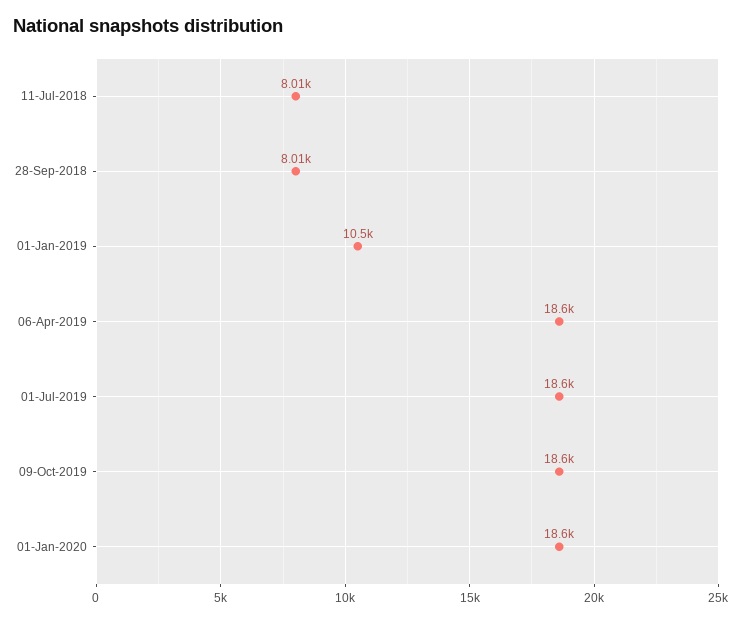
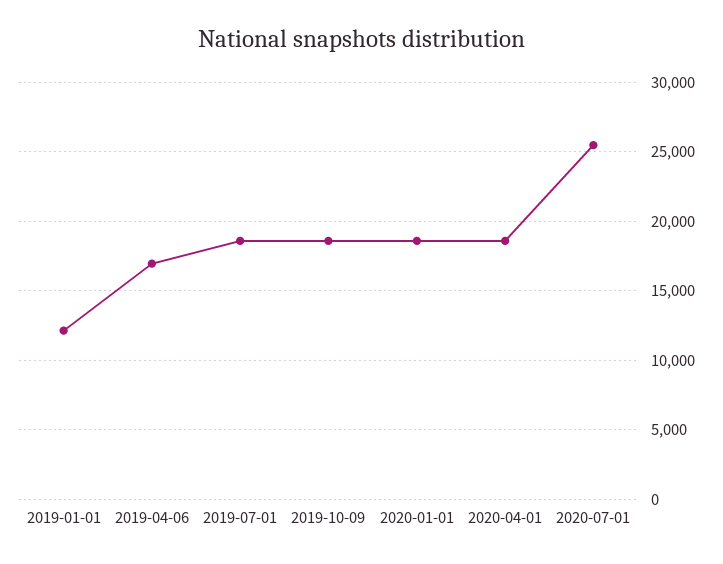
11-Jul-2018: 8010 -> none
28-Sep-2018: 8010 -> none
01-Jan-2019: 10500 -> 12000
06-Apr-2019: 18600 -> 17000
2020-04-01: none -> 18500
2020-07-01: none -> 25500

